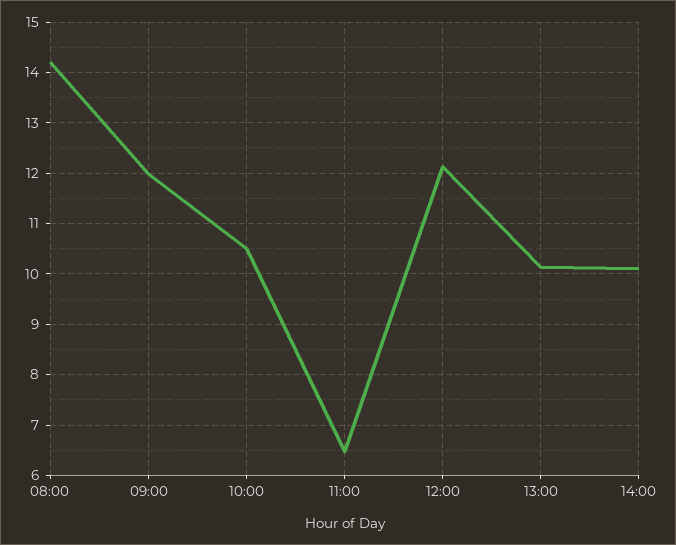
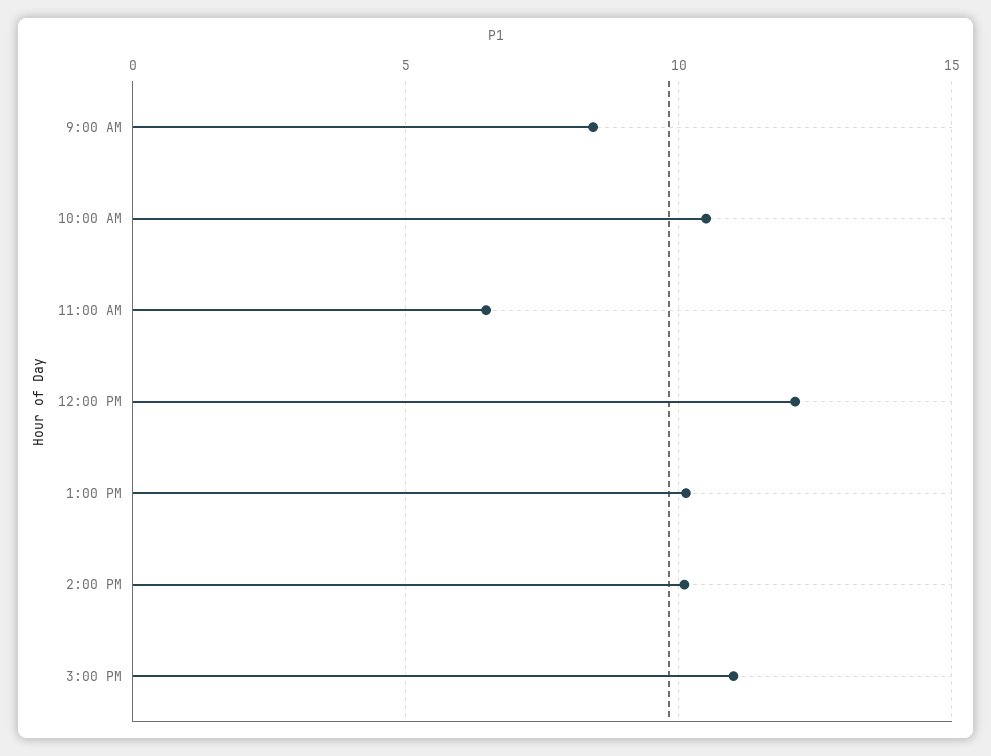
08:00: 14.2 -> none
09:00: 12 -> 8.5
3:00 PM: none -> 11

